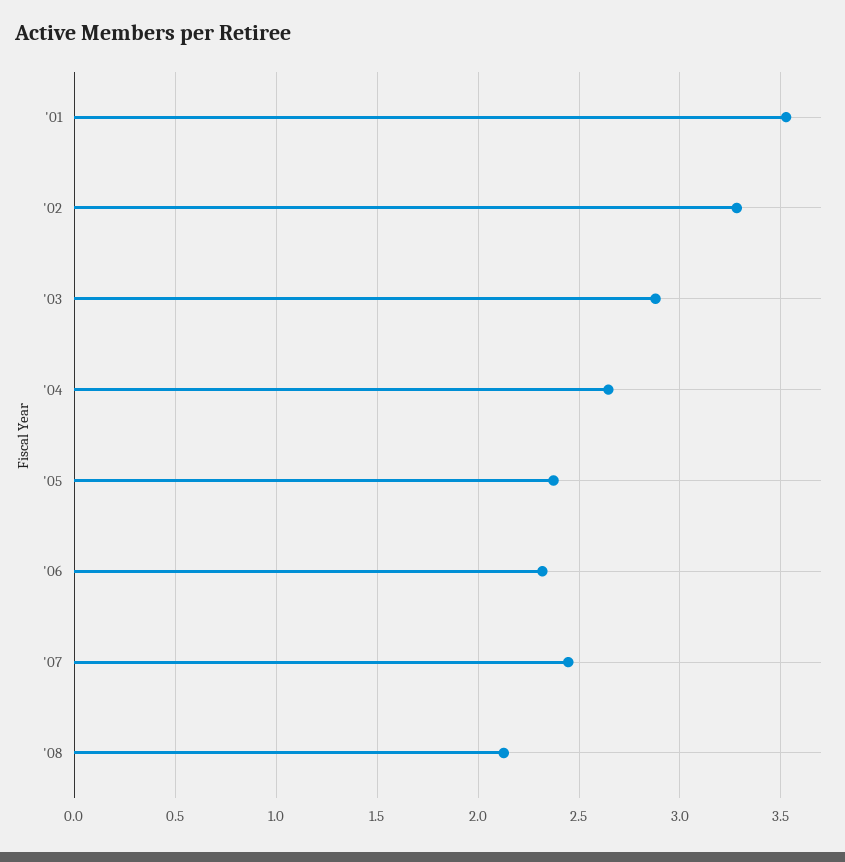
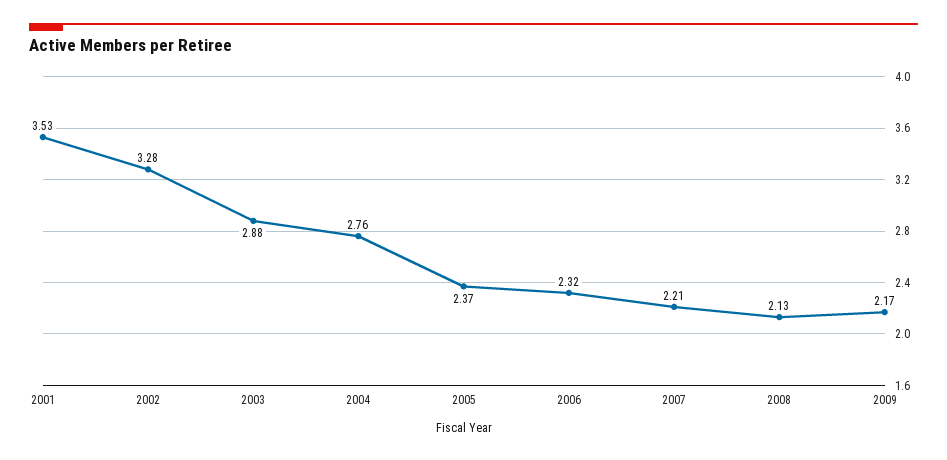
'04: 2.65 -> 2.76
'07: 2.45 -> 2.21
2009: none -> 2.17

